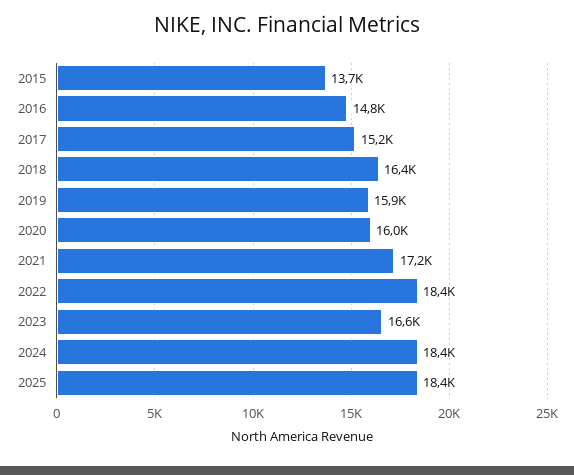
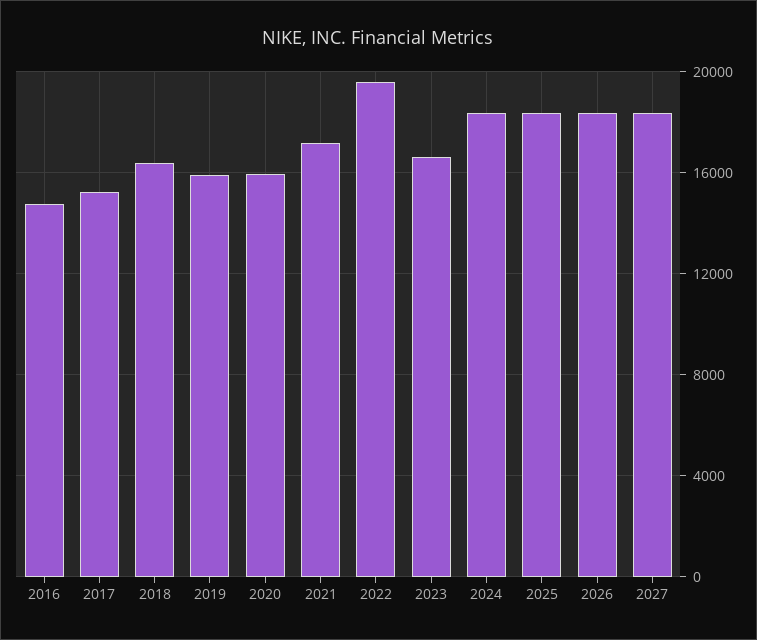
2015: 13700 -> none
2022: 18400 -> 19500
2026: none -> 18500
2027: none -> 18500

